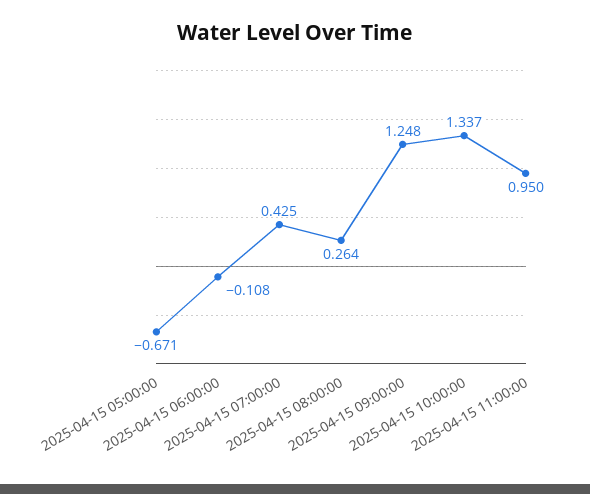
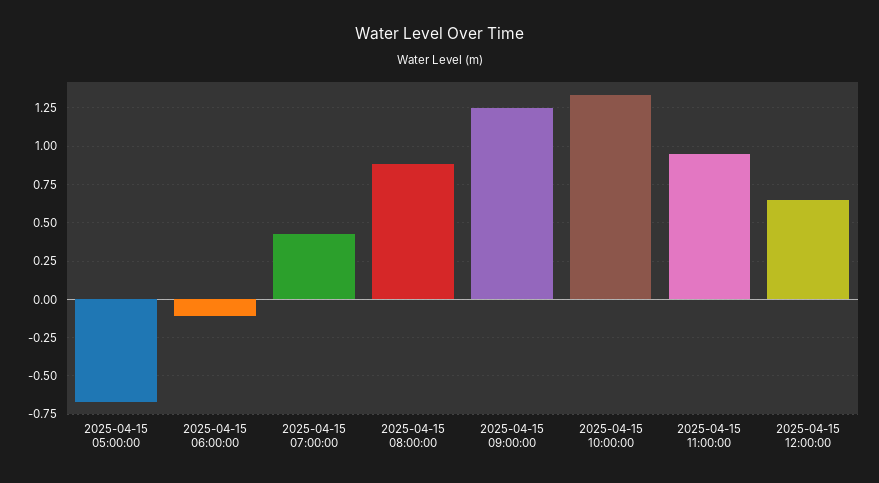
2025-04-15 08:00:00: 0.264 -> 0.9
2025-04-15 12:00:00: none -> 0.65

